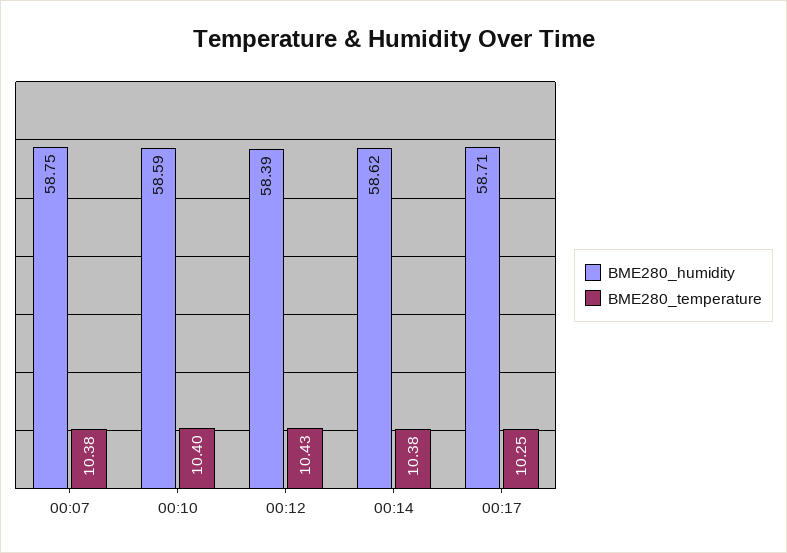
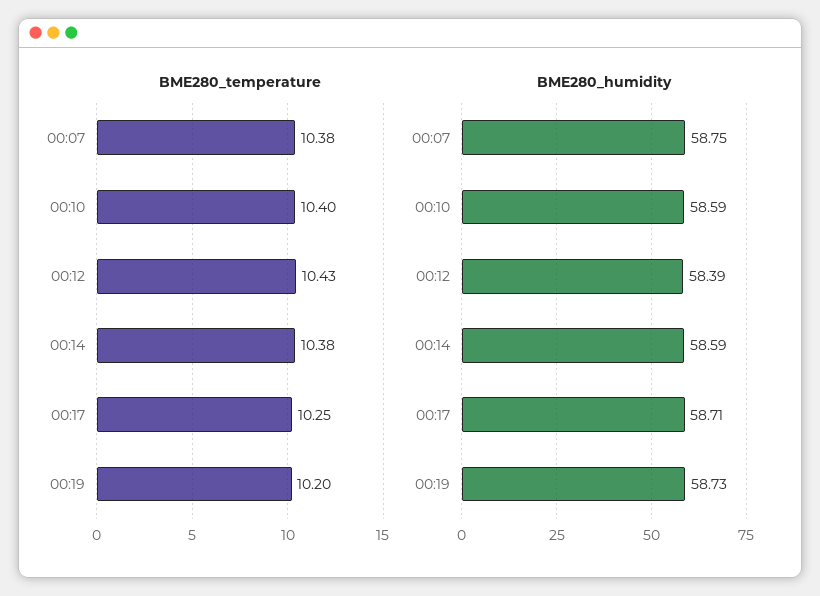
BME280_humidity, 00:14: 58.62 -> 58.59
BME280_temperature, 00:19: none -> 10.2
BME280_humidity, 00:19: none -> 58.73

